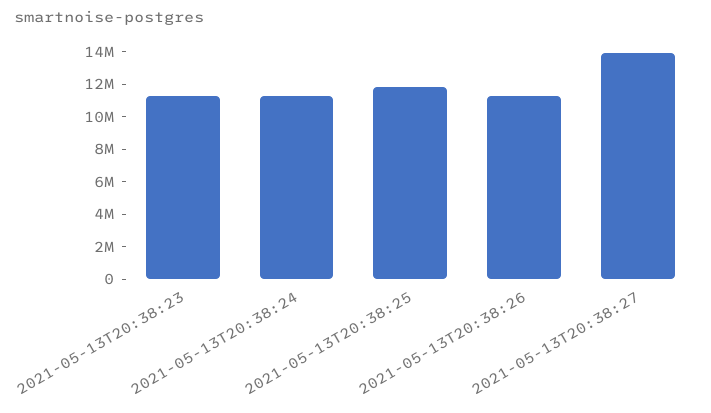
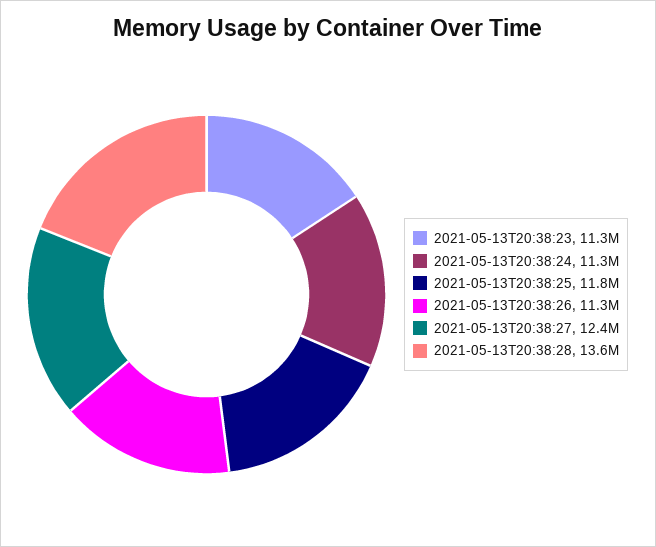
2021-05-13T20:38:27: 14000000 -> 12400000
2021-05-13T20:38:28: none -> 13600000

